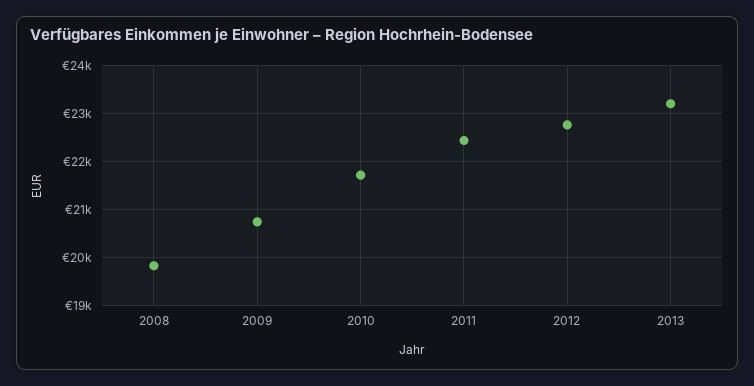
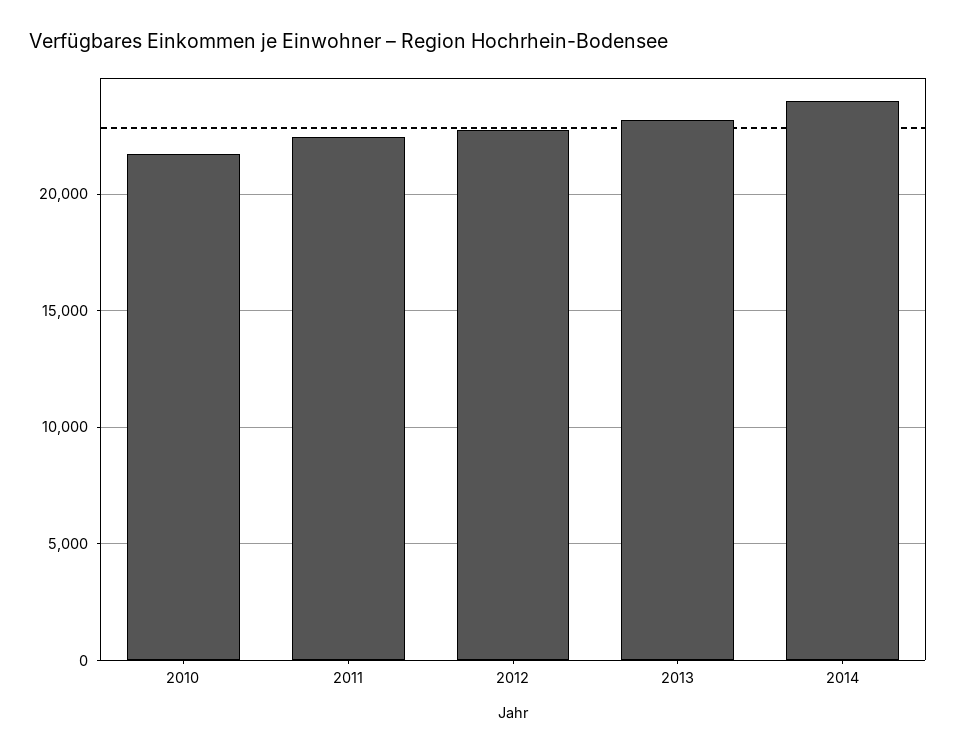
2008: 19800 -> none
2009: 20800 -> none
2014: none -> 24000

